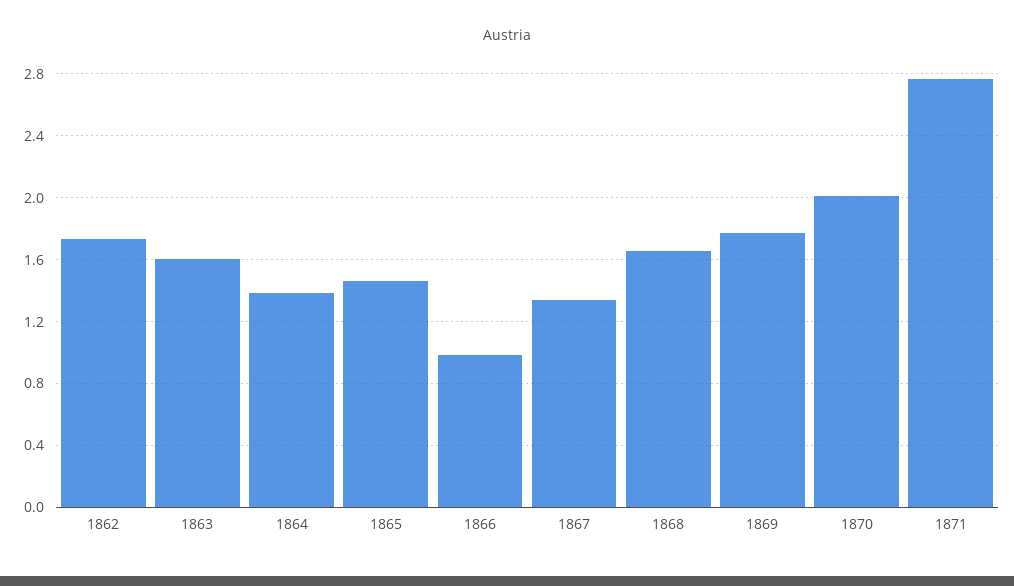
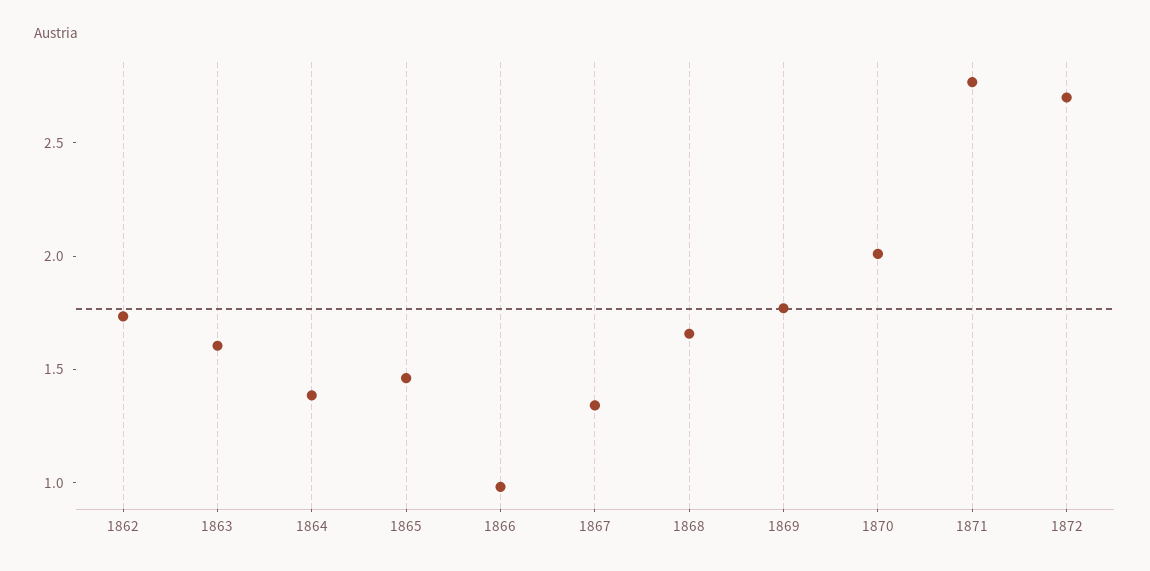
1872: none -> 2.7

